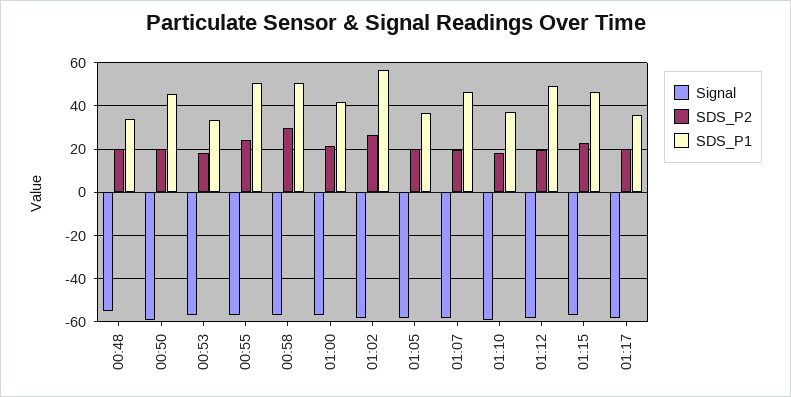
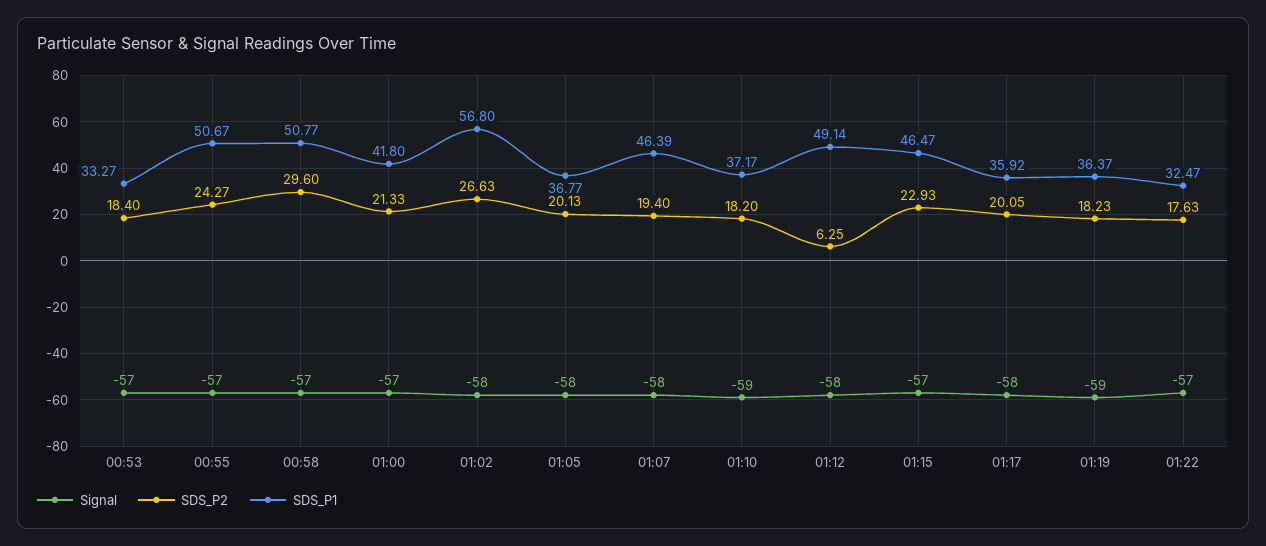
Signal, 00:48: -55 -> none
SDS_P2, 00:48: 20 -> none
SDS_P1, 00:48: 35 -> none
Signal, 00:50: -60 -> none
SDS_P2, 00:50: 20 -> none
SDS_P1, 00:50: 45 -> none
SDS_P2, 01:12: 20 -> 6.25
Signal, 01:19: none -> -59
SDS_P2, 01:19: none -> 18.23
SDS_P1, 01:19: none -> 36.37
Signal, 01:22: none -> -57
SDS_P2, 01:22: none -> 17.63
SDS_P1, 01:22: none -> 32.47

